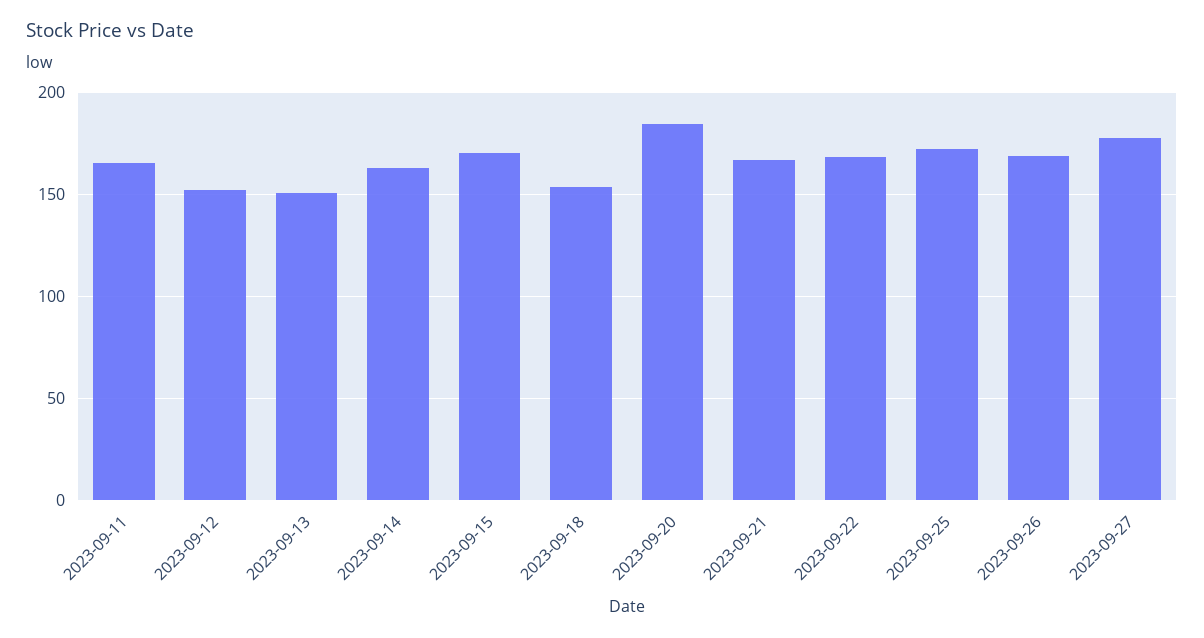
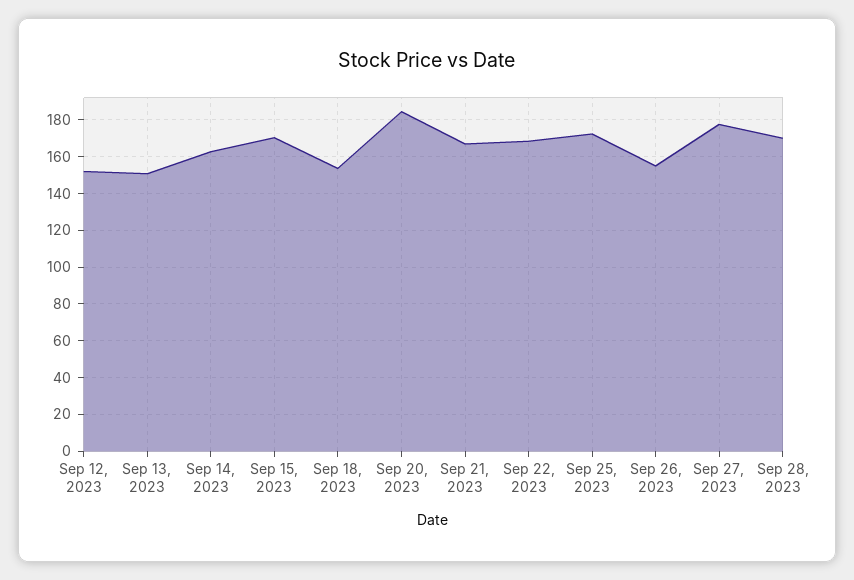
2023-09-11: 165 -> none
2023-09-26: 170 -> 155
Sep 28, 2023: none -> 170

